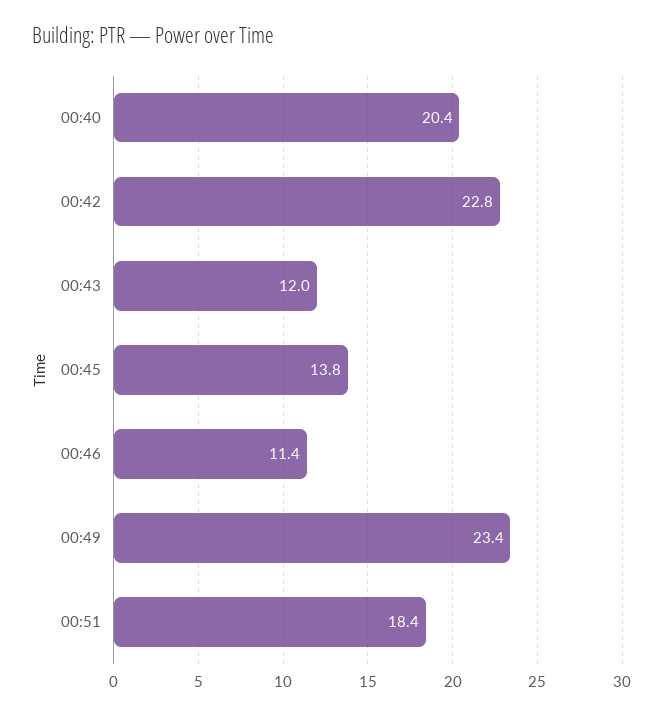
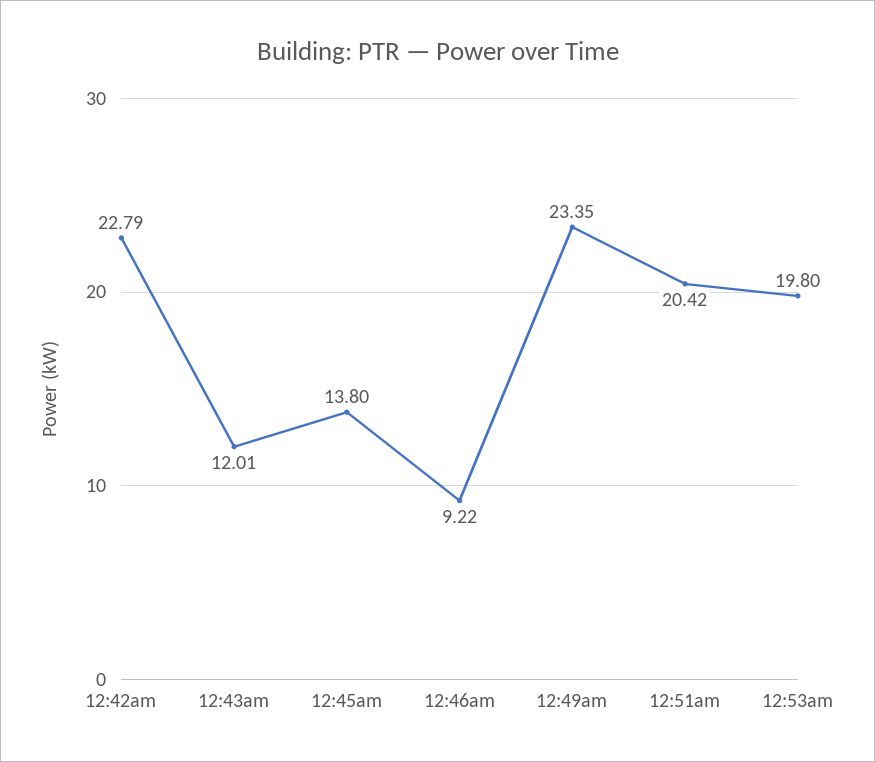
00:40: 20.4 -> none
00:46: 11.4 -> 9.22
00:51: 18.4 -> 20.42
12:53am: none -> 19.8

